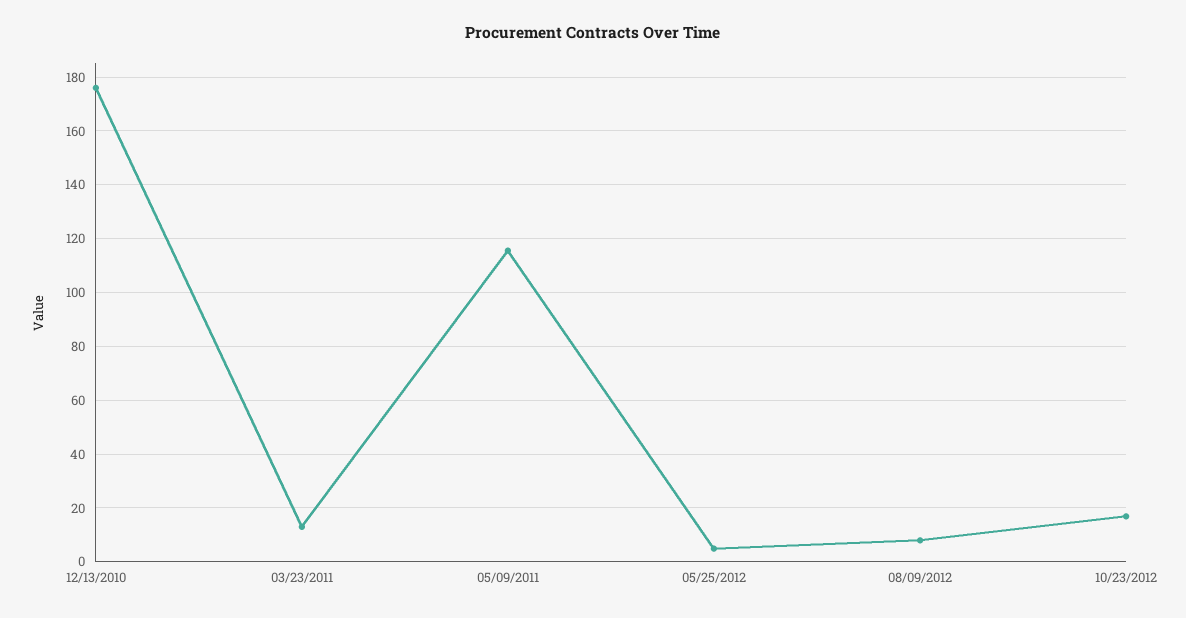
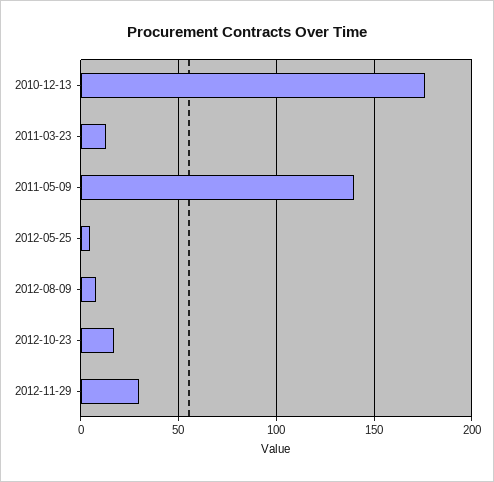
05/09/2011: 115 -> 140
2012-11-29: none -> 30

